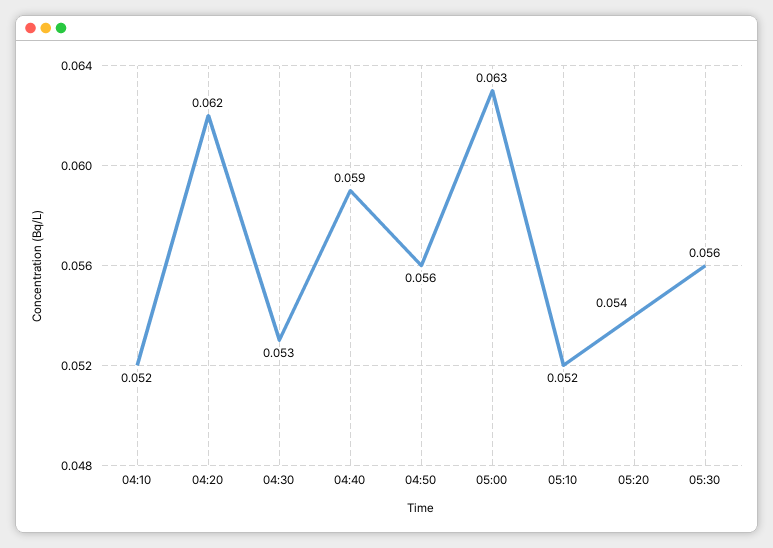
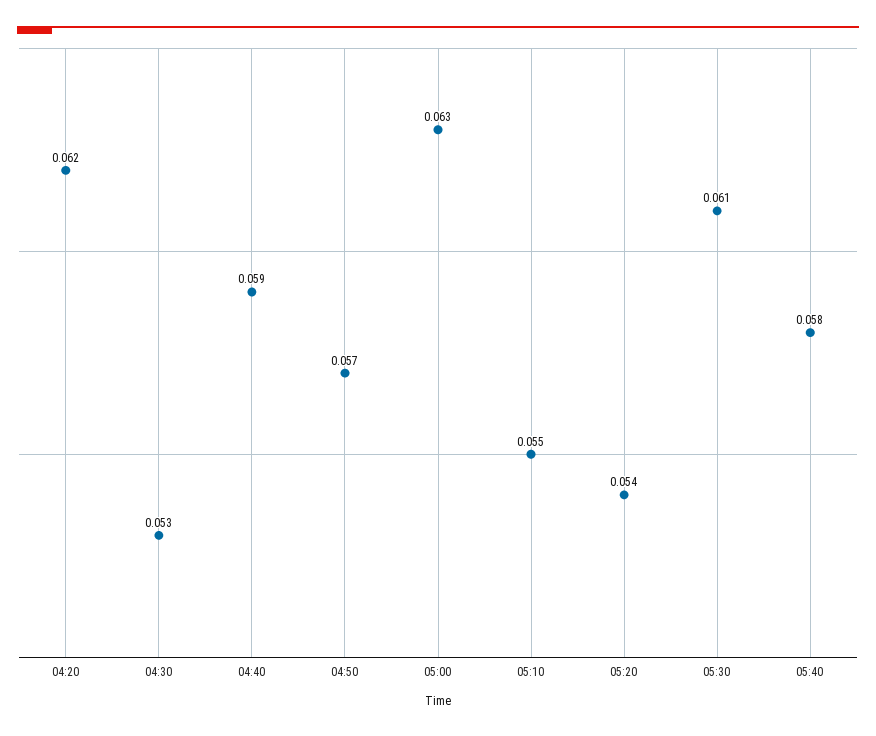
04:10: 0.052 -> none
04:50: 0.056 -> 0.057
05:10: 0.052 -> 0.055
05:30: 0.056 -> 0.061
05:40: none -> 0.058

